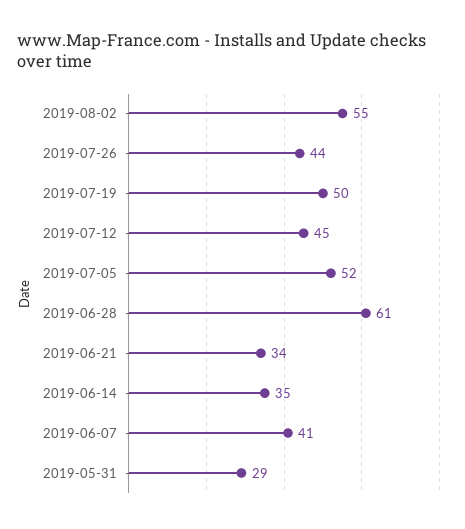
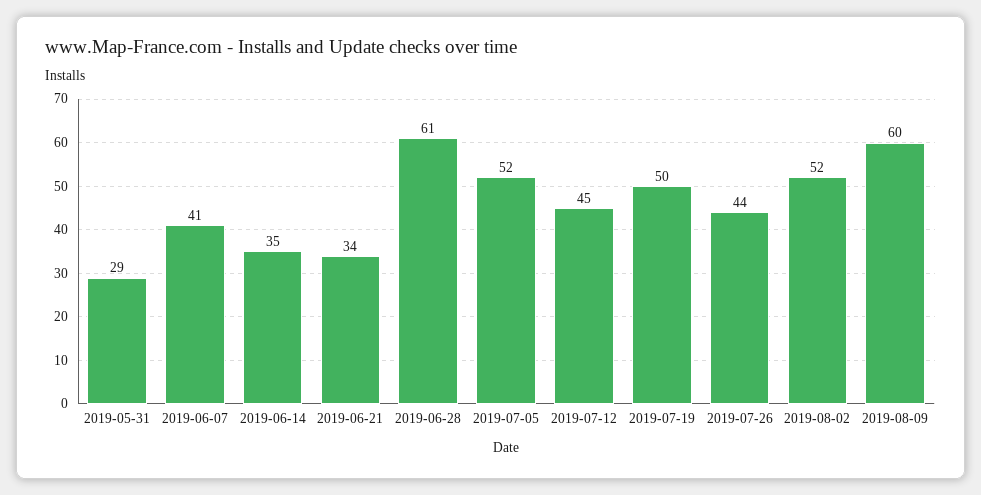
2019-08-02: 55 -> 52
2019-08-09: none -> 60

